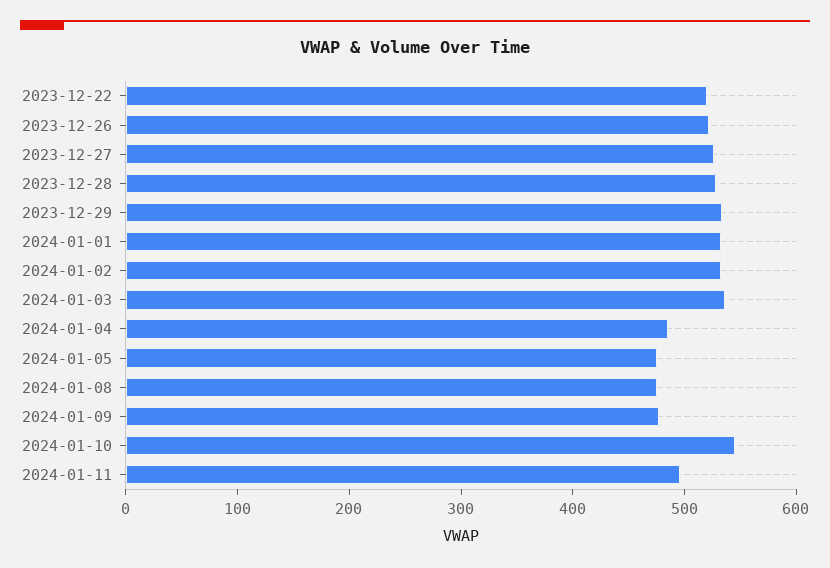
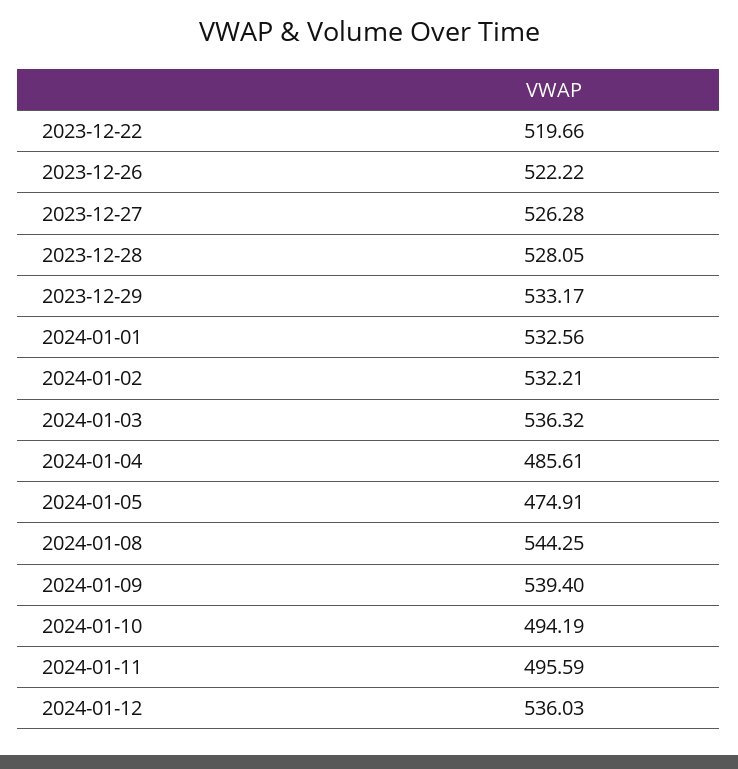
2024-01-08: 480 -> 544.25
2024-01-09: 480 -> 539.4
2024-01-10: 540 -> 494.19
2024-01-12: none -> 536.03

